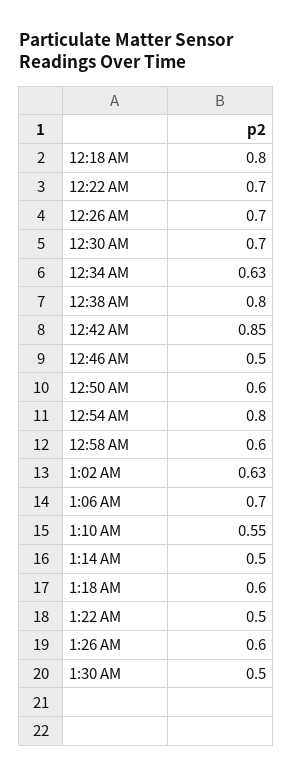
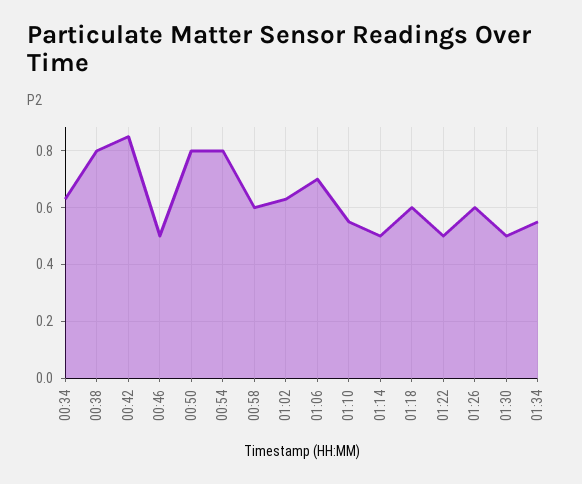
12:18 AM: 0.8 -> none
12:22 AM: 0.7 -> none
12:26 AM: 0.7 -> none
12:30 AM: 0.7 -> none
12:50 AM: 0.6 -> 0.8
01:34: none -> 0.55

